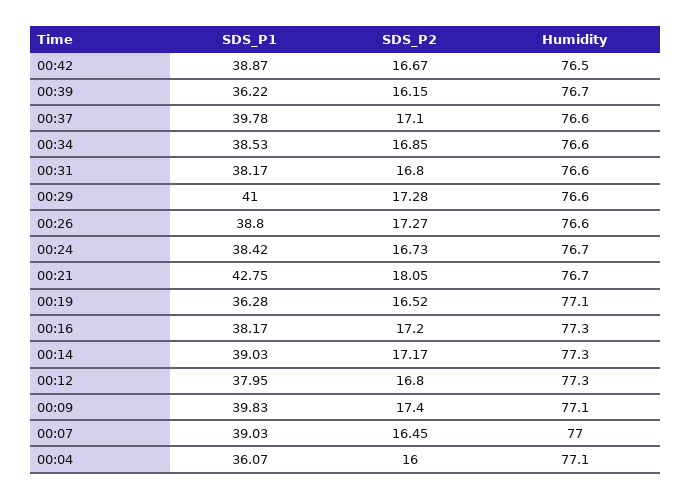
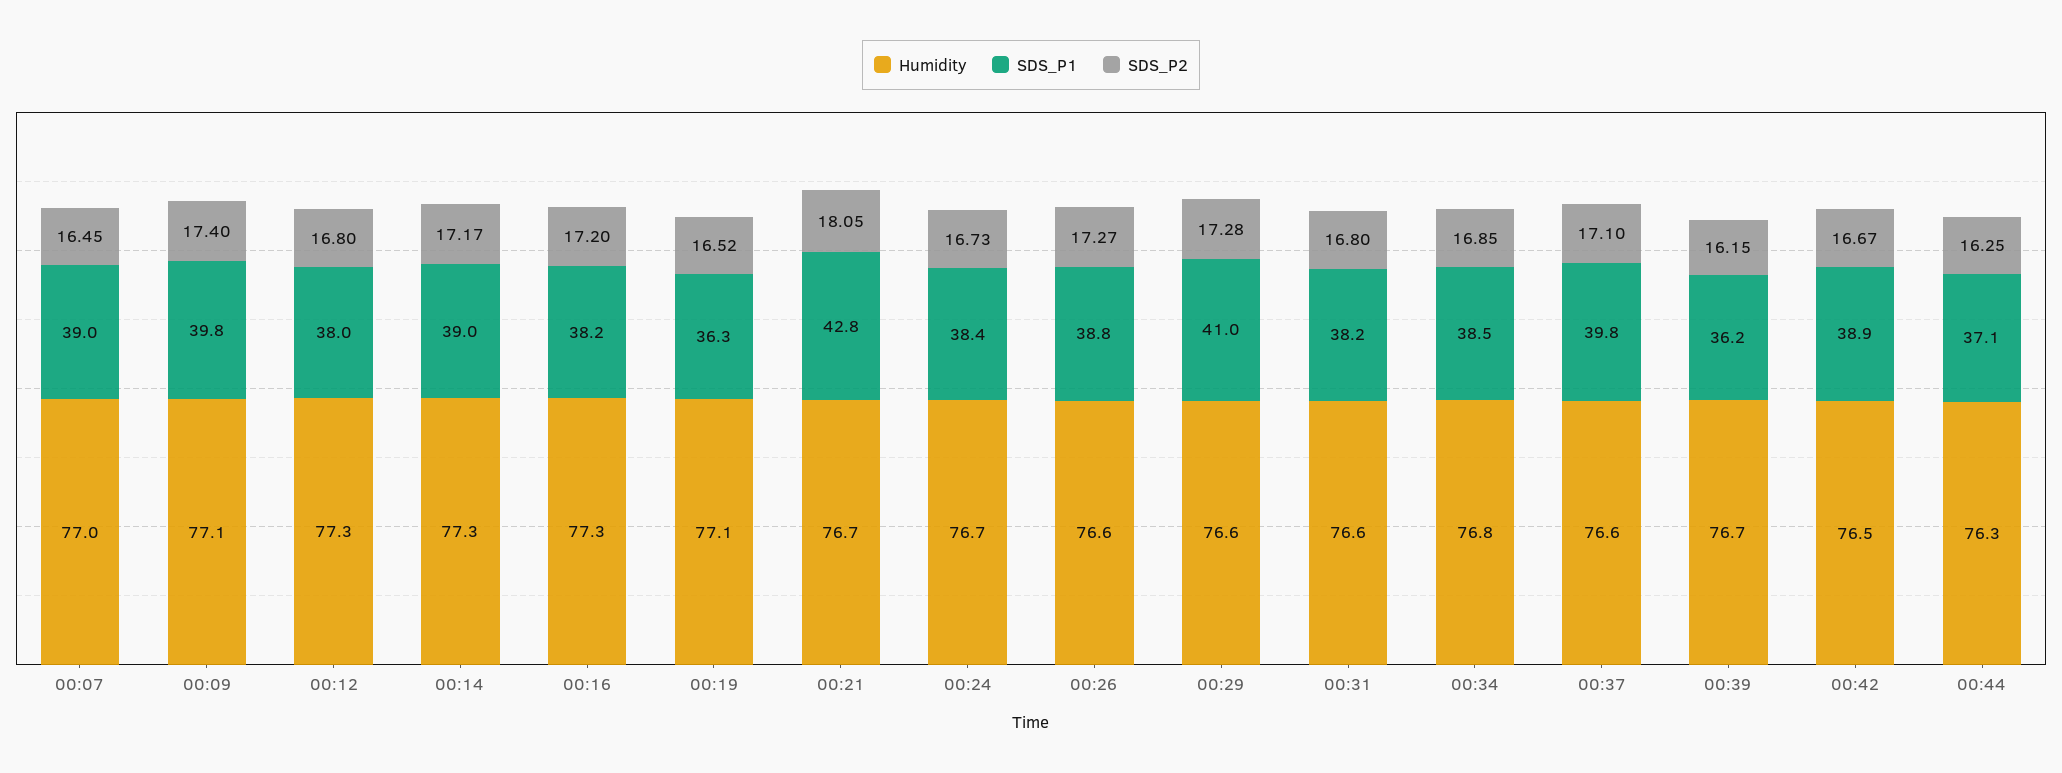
Humidity, 00:34: 76.6 -> 76.8
SDS_P1, 00:04: 36.07 -> none
SDS_P2, 00:04: 16 -> none
Humidity, 00:04: 77.1 -> none
Humidity, 00:44: none -> 76.3
SDS_P1, 00:44: none -> 37.1
SDS_P2, 00:44: none -> 16.25

